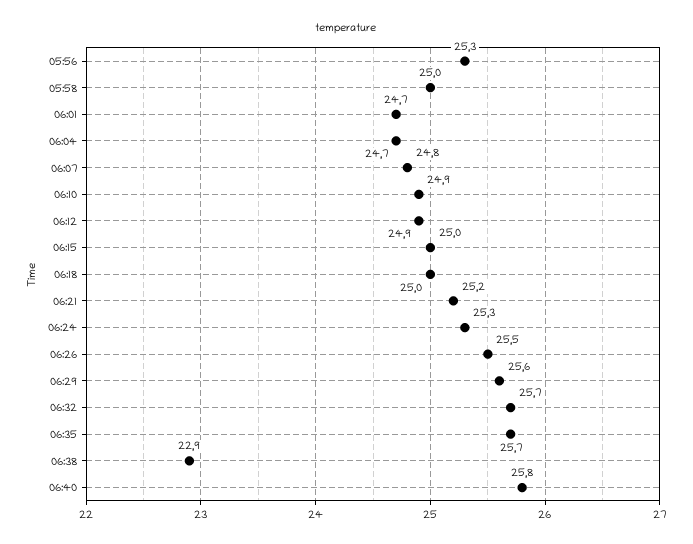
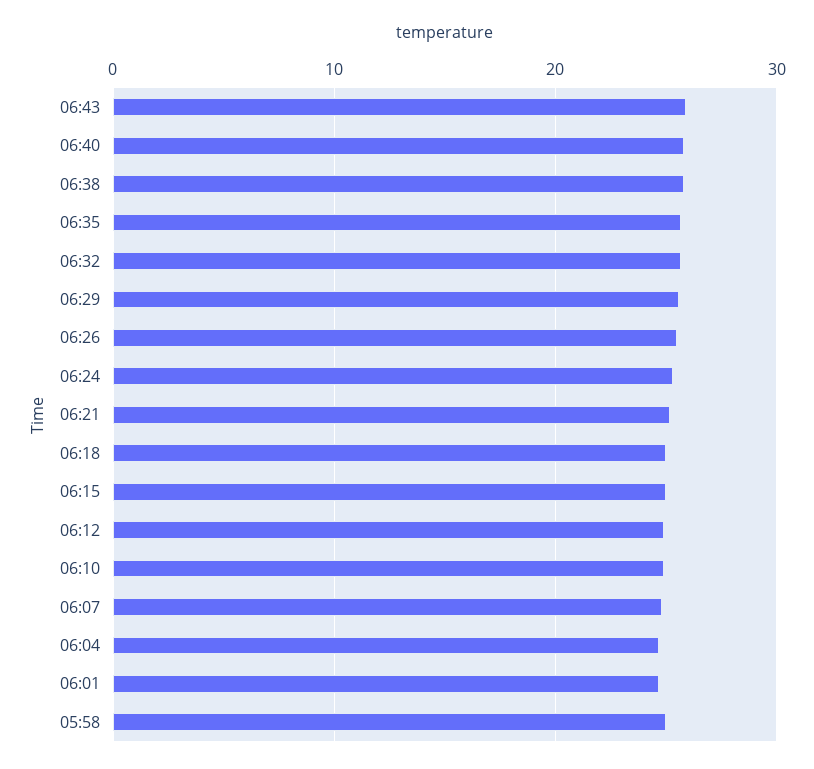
05:56: 25.3 -> none
06:38: 22.9 -> 26
06:43: none -> 26

